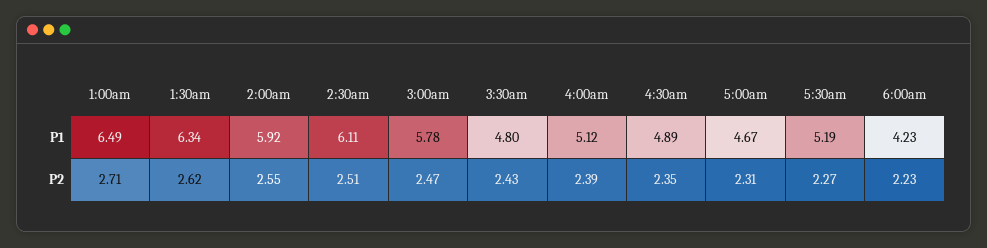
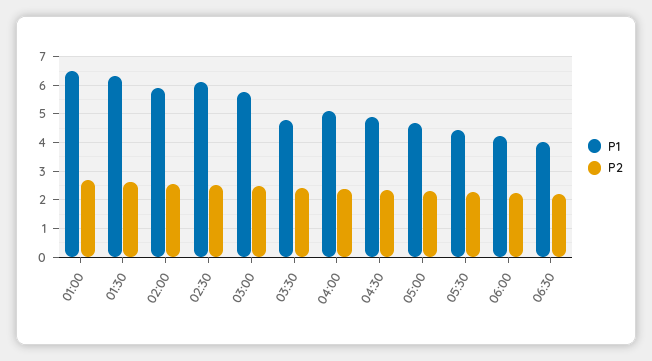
P1, 5:30am: 5.19 -> 4.5
P1, 06:30: none -> 4
P2, 06:30: none -> 2.25

